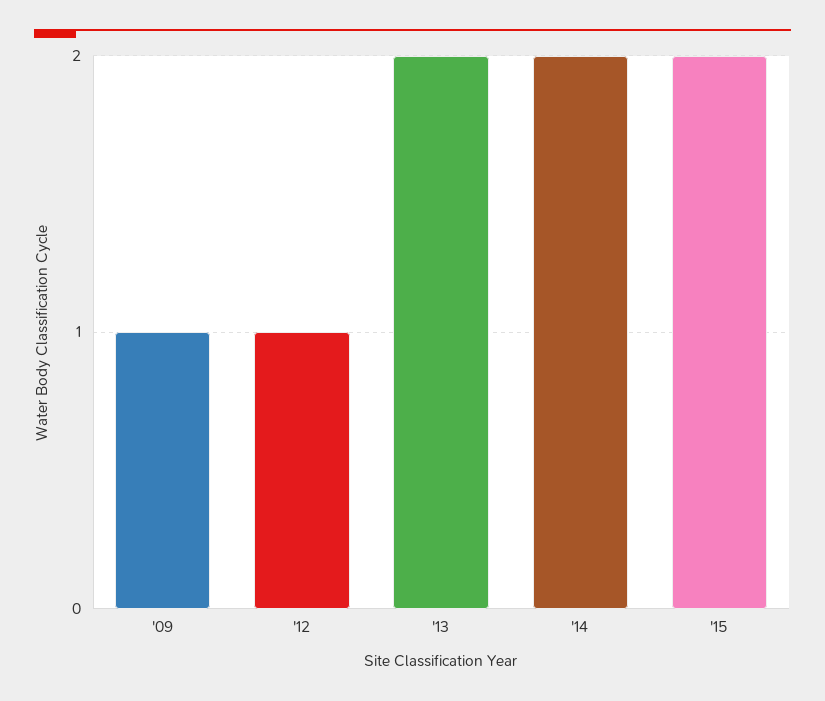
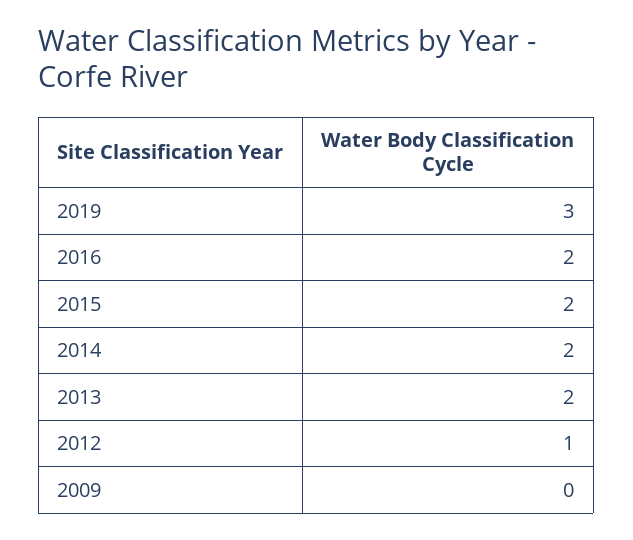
'09: 1 -> 0
2019: none -> 3
2016: none -> 2

